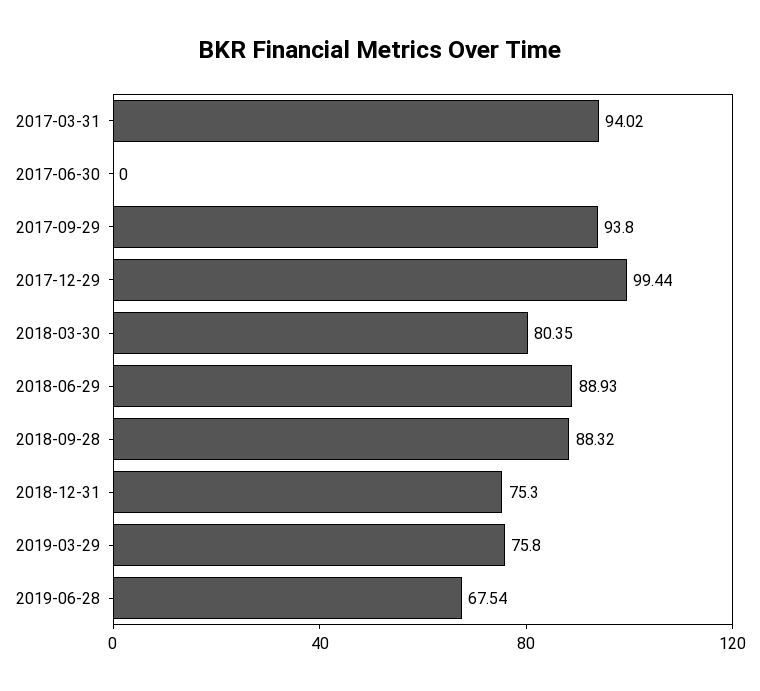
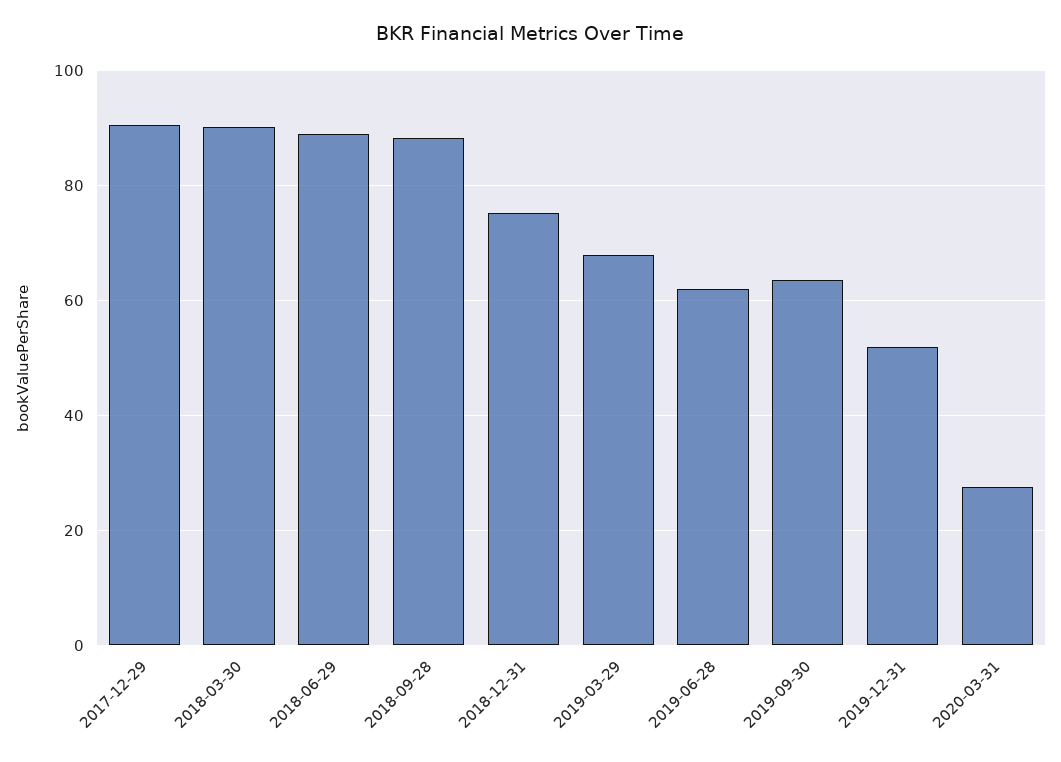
2017-03-31: 94.02 -> none
2017-06-30: 0 -> none
2017-09-29: 93.8 -> none
2017-12-29: 99.44 -> 90
2018-03-30: 80.35 -> 90
2019-03-29: 75.8 -> 68
2019-06-28: 67.54 -> 62
2019-09-30: none -> 64
2019-12-31: none -> 52
2020-03-31: none -> 28

